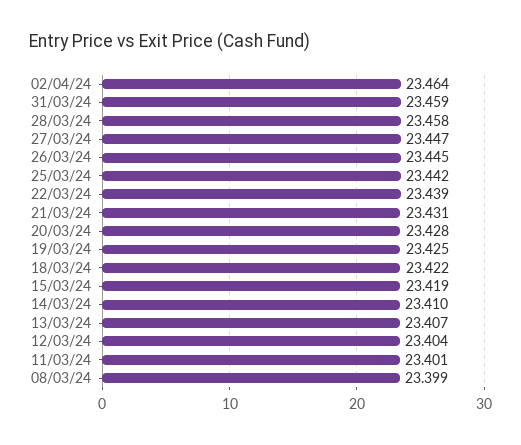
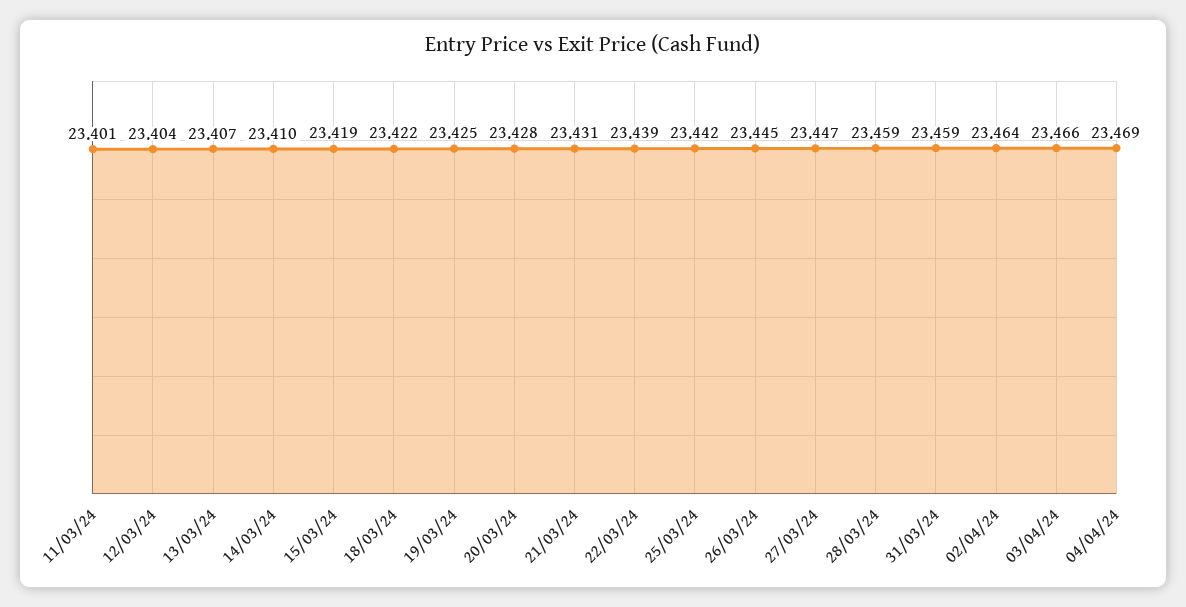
28/03/24: 23.458 -> 23.459
08/03/24: 23.399 -> none
03/04/24: none -> 23.466
04/04/24: none -> 23.469

